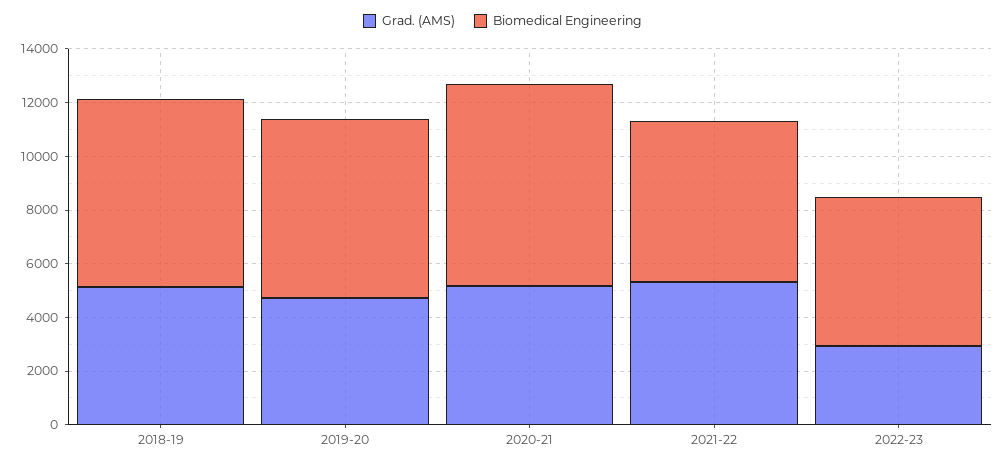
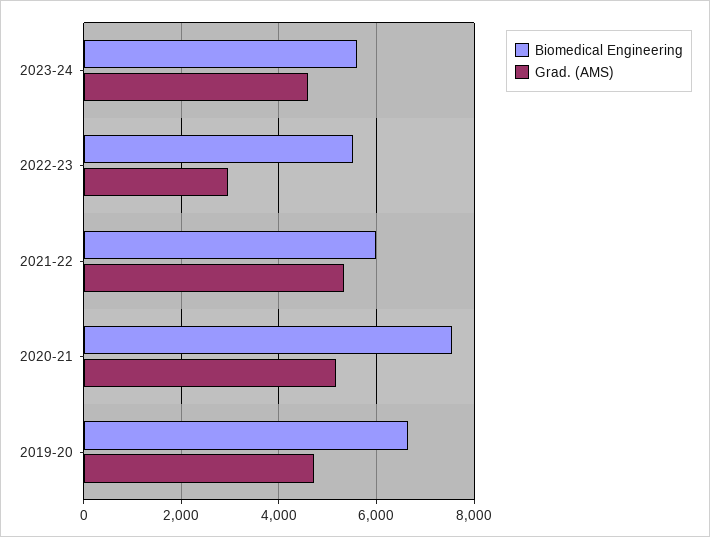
Grad. (AMS), 2018-19: 5000 -> none
Biomedical Engineering, 2018-19: 7000 -> none
Biomedical Engineering, 2023-24: none -> 5600
Grad. (AMS), 2023-24: none -> 4600

